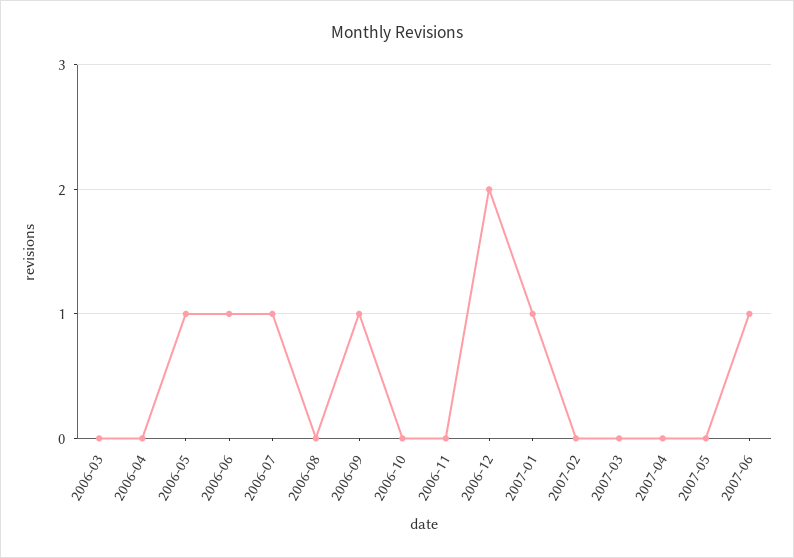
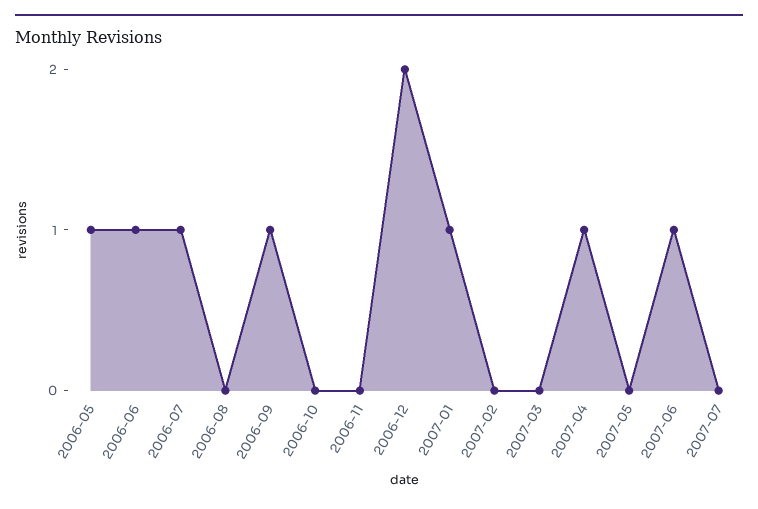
2006-03: 0 -> none
2006-04: 0 -> none
2007-04: 0 -> 1
2007-07: none -> 0

